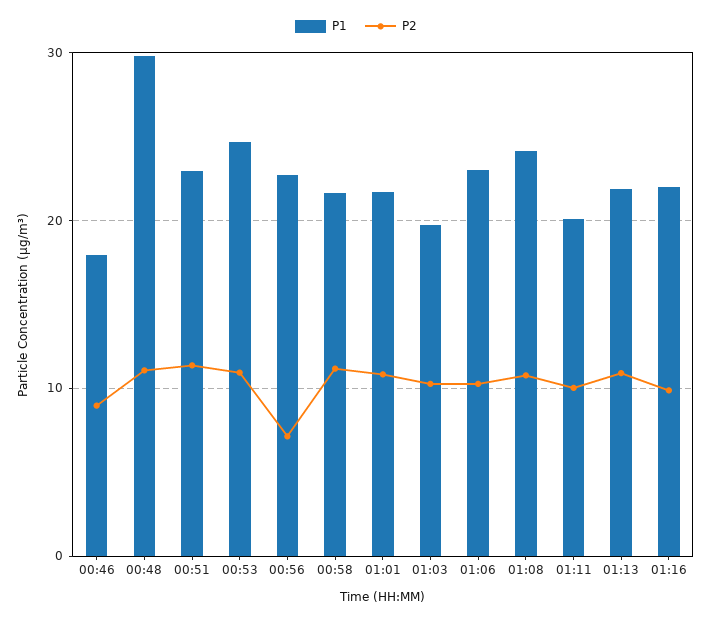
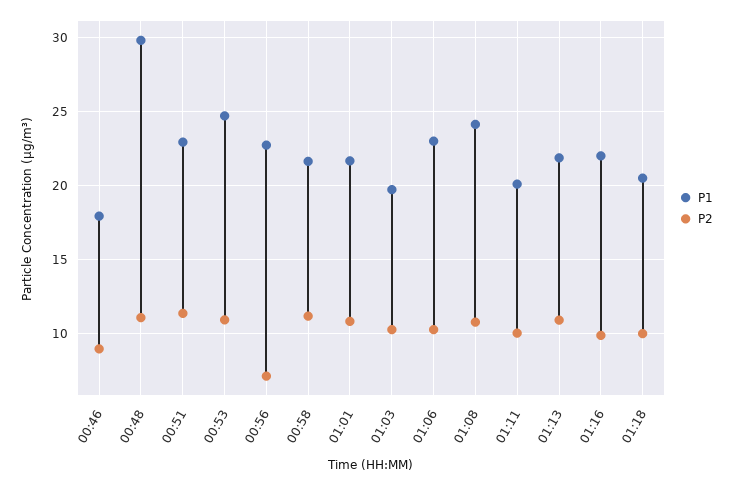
P1, 01:18: none -> 20.5
P2, 01:18: none -> 10

